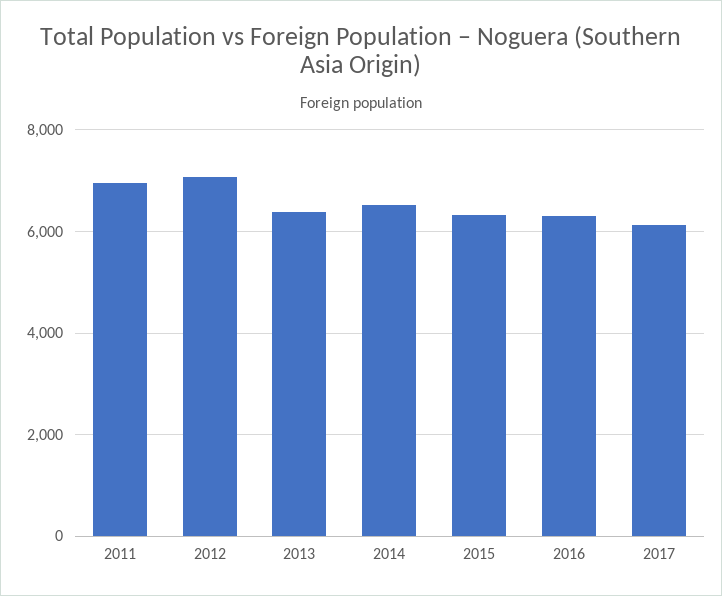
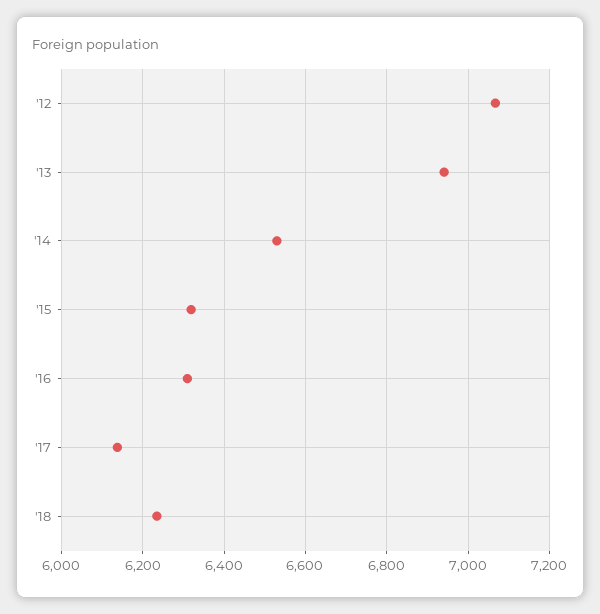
2011: 7000 -> none
2013: 6400 -> 6940
'18: none -> 6240

